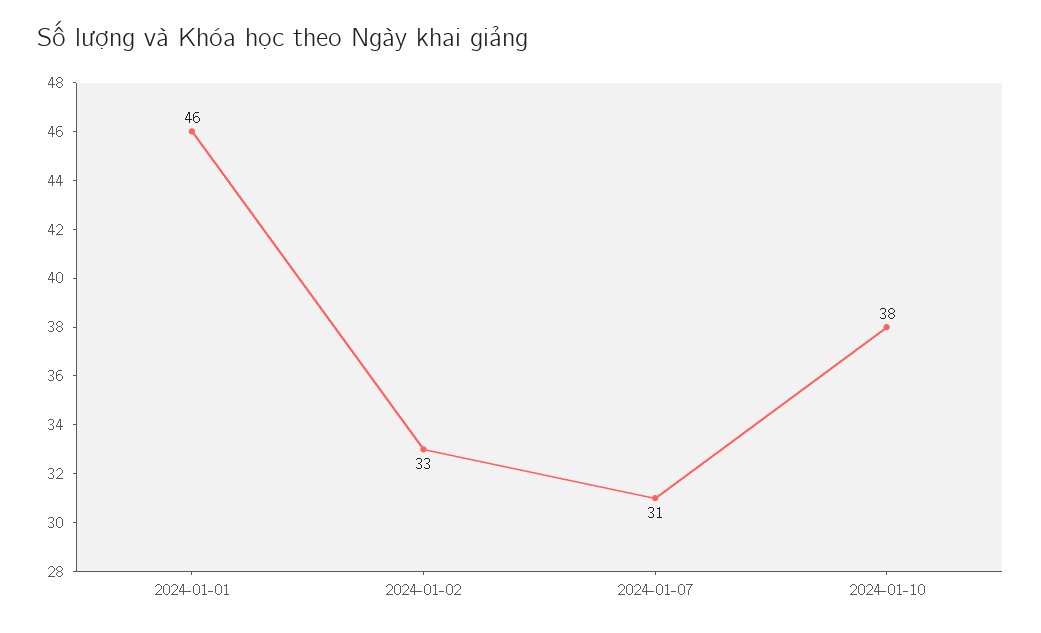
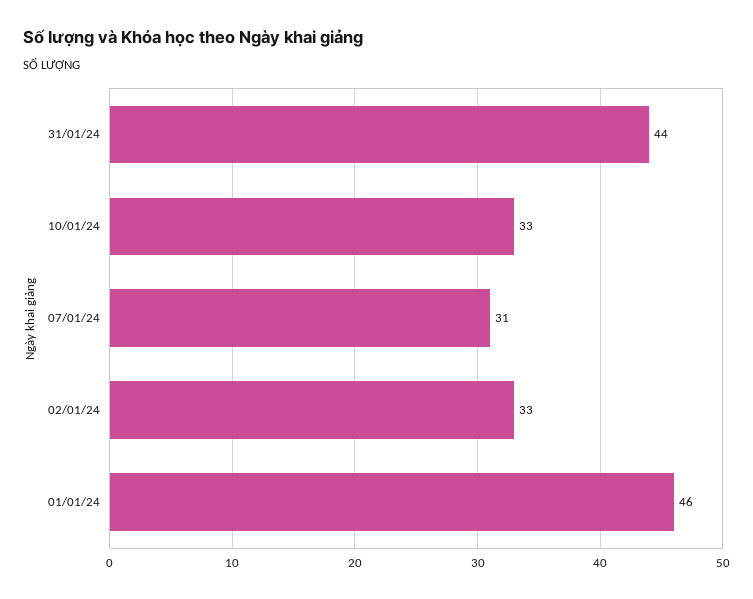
2024-01-10: 38 -> 33
31/01/24: none -> 44

